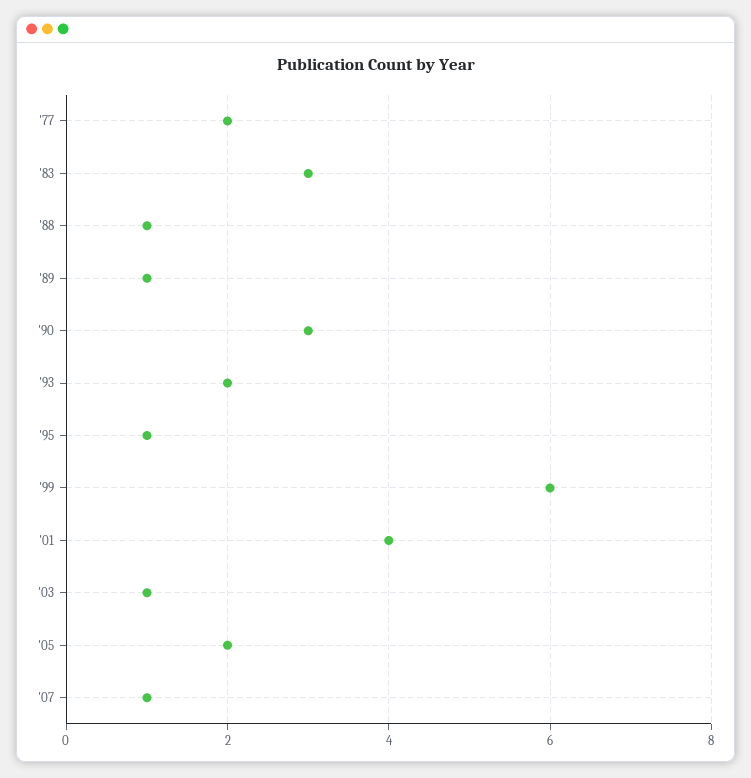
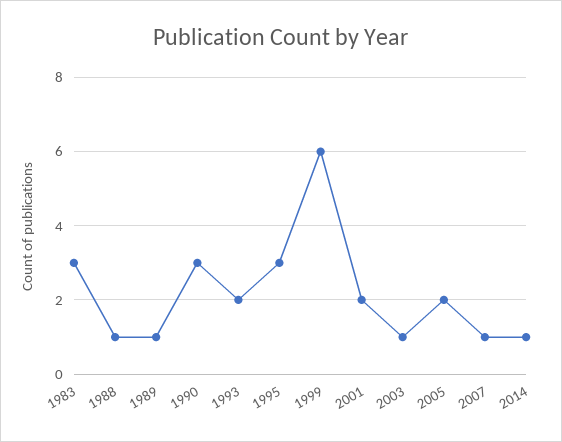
'77: 2 -> none
'95: 1 -> 3
'01: 4 -> 2
2014: none -> 1

